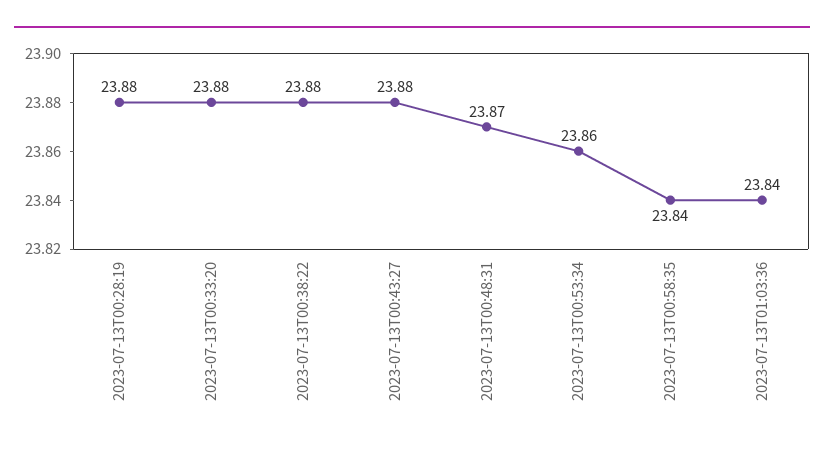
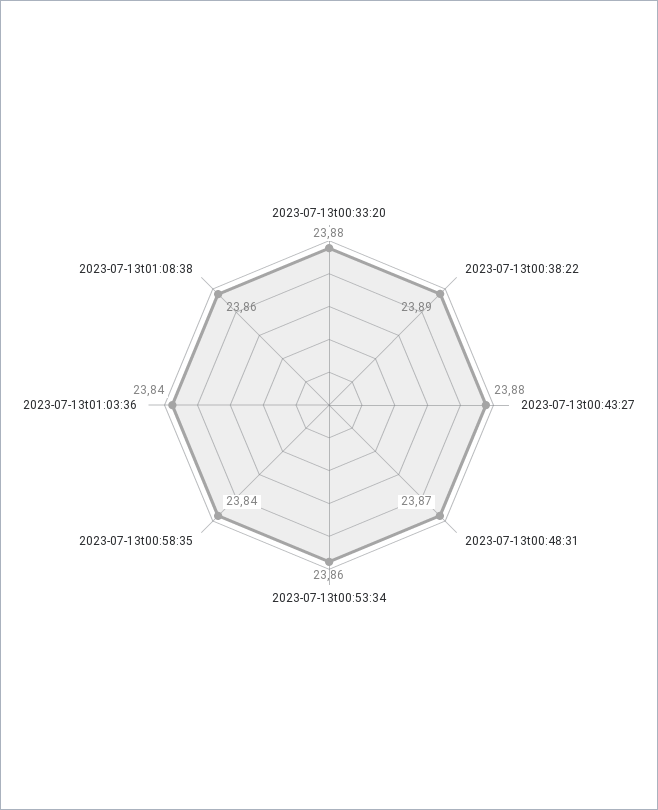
2023-07-13T00:28:19: 23.88 -> none
2023-07-13T00:38:22: 23.88 -> 23.89
2023-07-13t01:08:38: none -> 23.86

